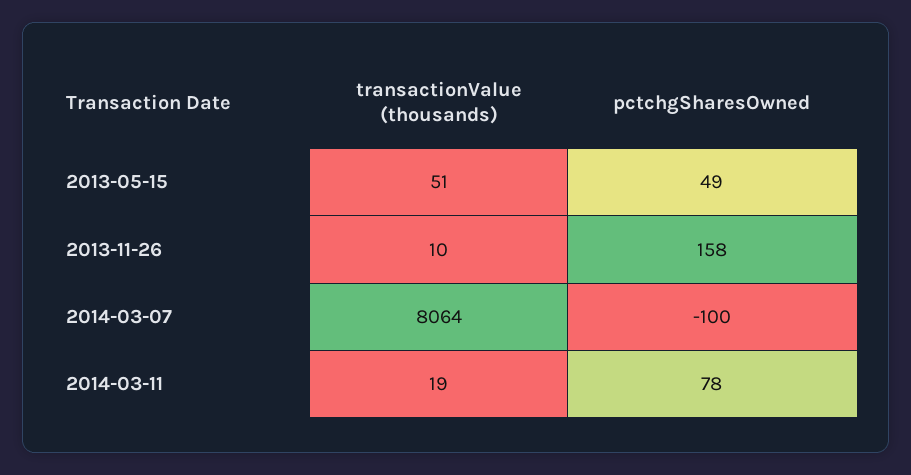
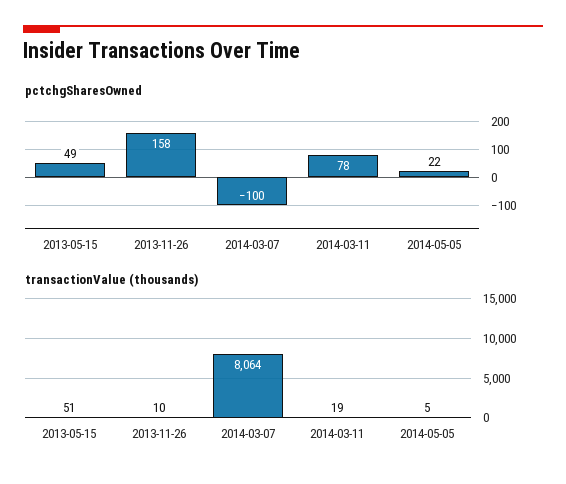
pctchgSharesOwned, 2014-05-05: none -> 22
transactionValue (thousands), 2014-05-05: none -> 5

